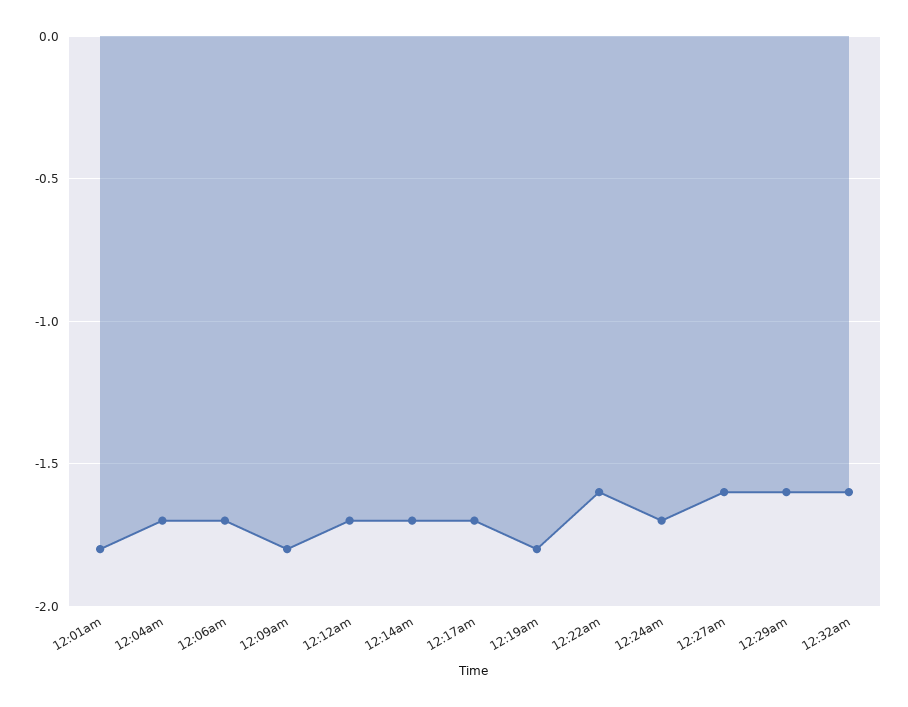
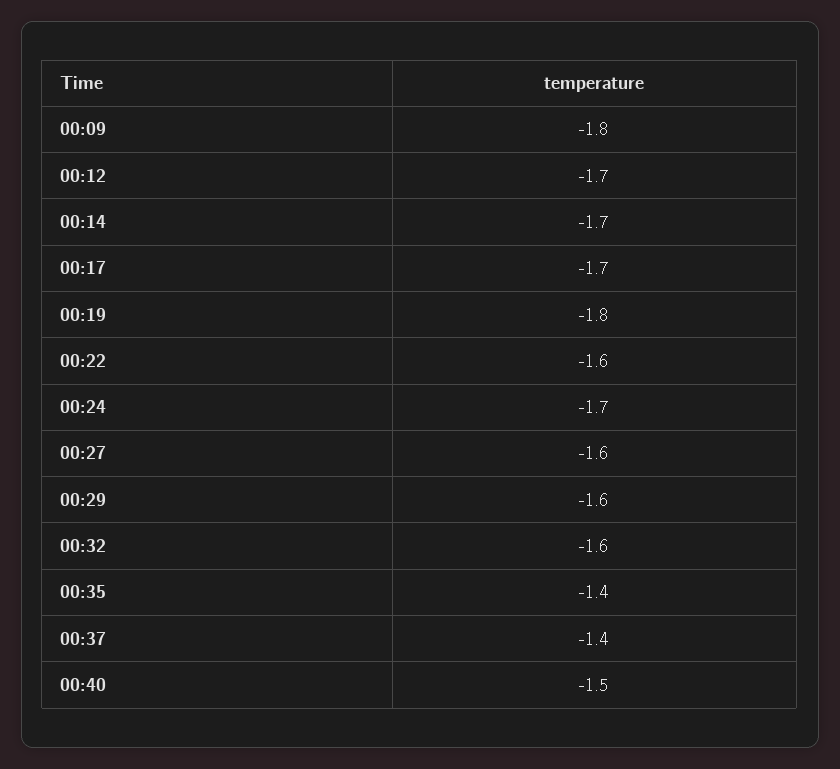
12:01am: -1.8 -> none
12:04am: -1.7 -> none
12:06am: -1.7 -> none
00:35: none -> -1.4
00:37: none -> -1.4
00:40: none -> -1.5

